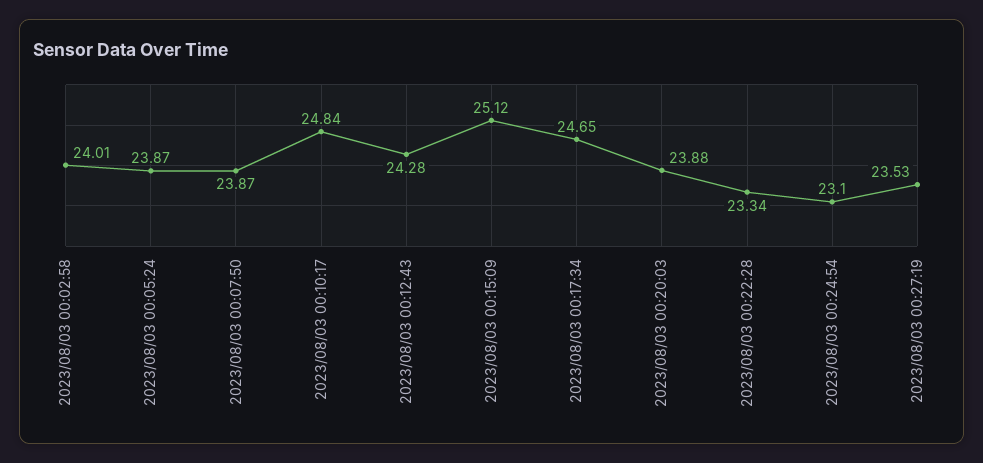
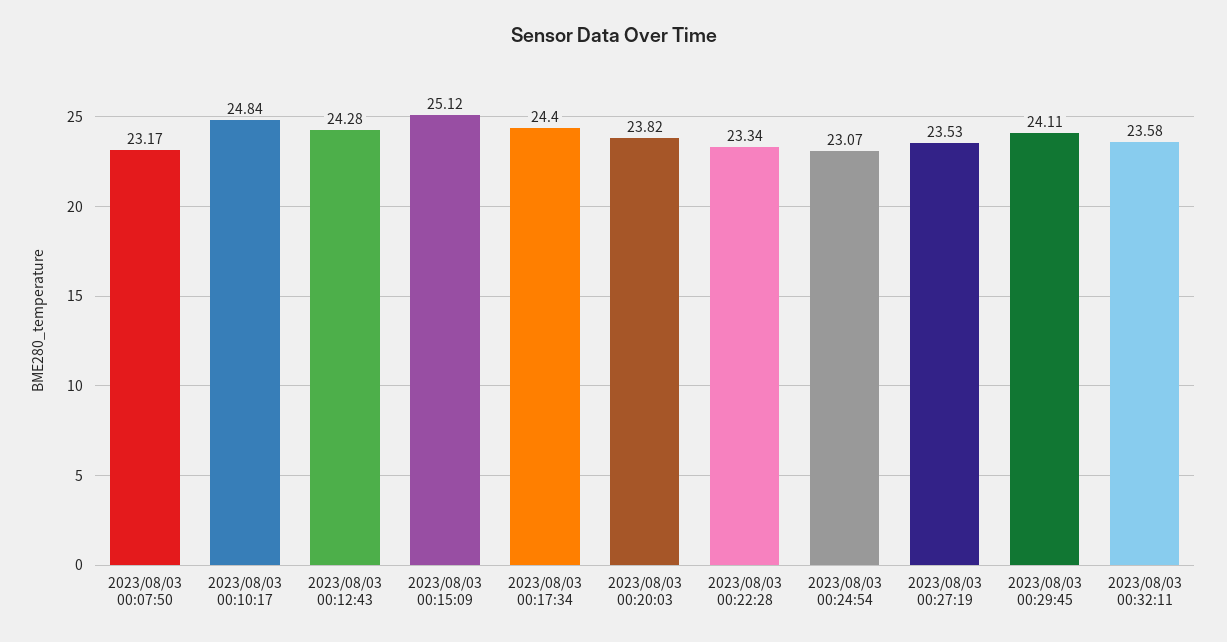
2023/08/03 00:02:58: 24.01 -> none
2023/08/03 00:05:24: 23.87 -> none
2023/08/03 00:07:50: 23.87 -> 23.17
2023/08/03 00:17:34: 24.65 -> 24.4
2023/08/03 00:20:03: 23.88 -> 23.82
2023/08/03 00:24:54: 23.1 -> 23.07
2023/08/03 00:29:45: none -> 24.11
2023/08/03 00:32:11: none -> 23.58

